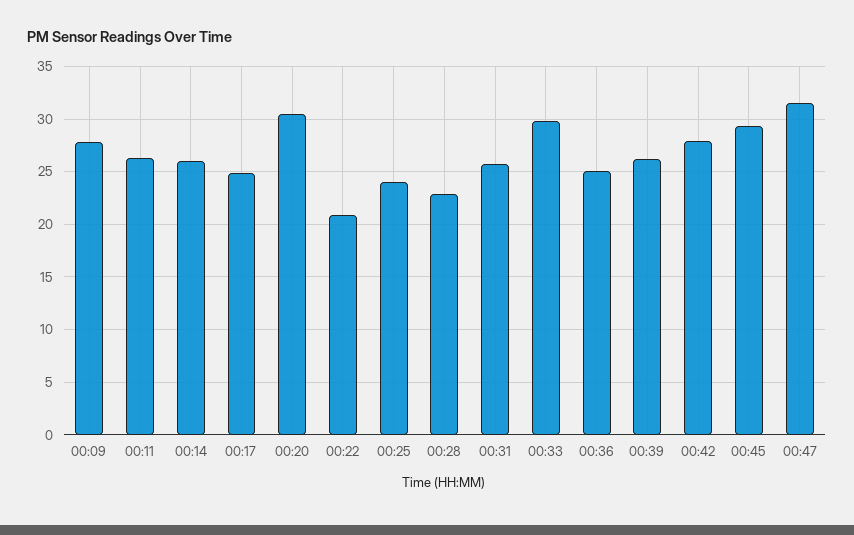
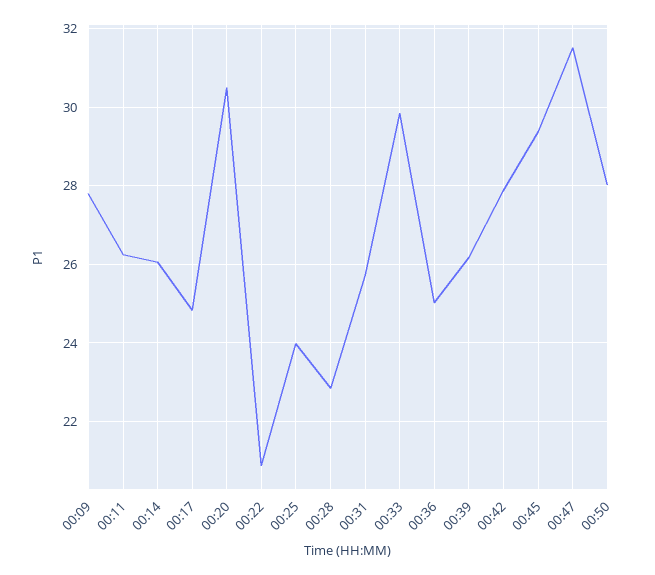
00:50: none -> 28

